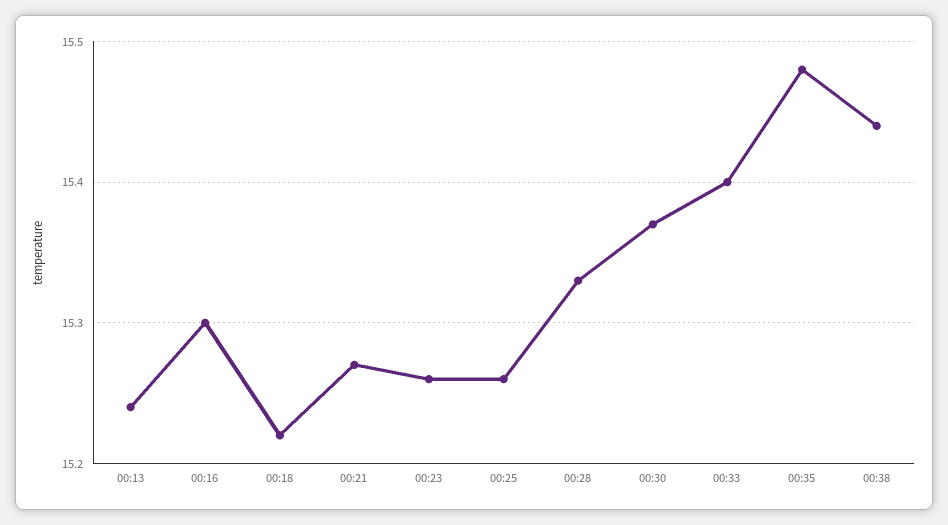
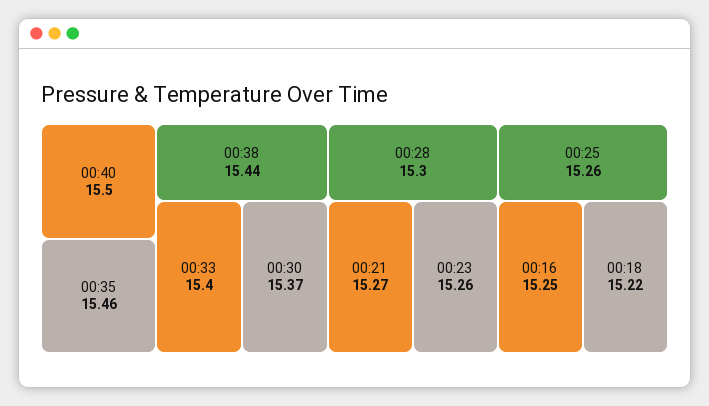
00:13: 15.24 -> none
00:16: 15.3 -> 15.25
00:28: 15.33 -> 15.3
00:35: 15.48 -> 15.46
00:40: none -> 15.5

